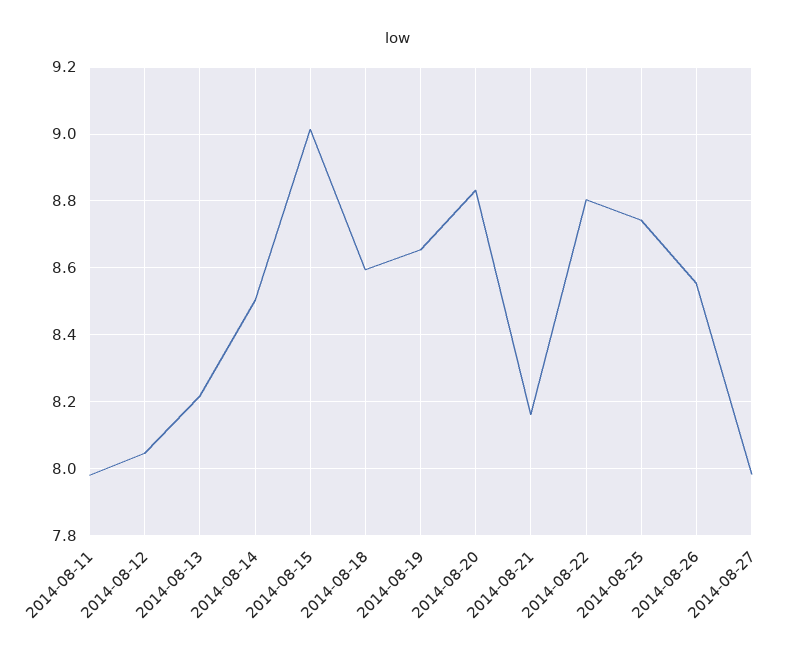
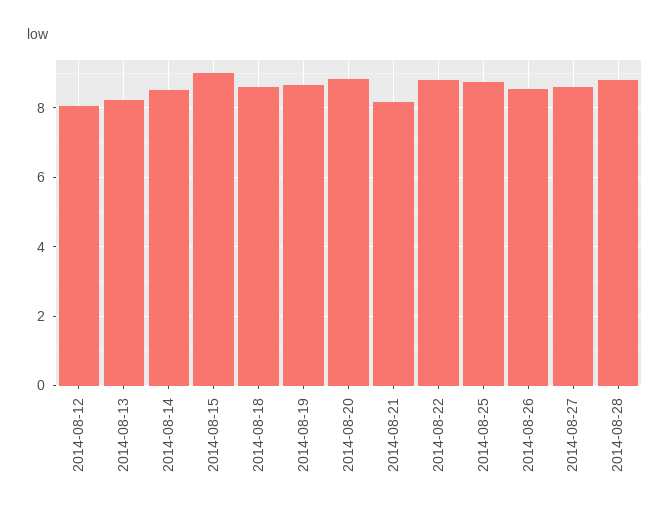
2014-08-11: 7.98 -> none
2014-08-27: 7.98 -> 8.6
2014-08-28: none -> 8.8

